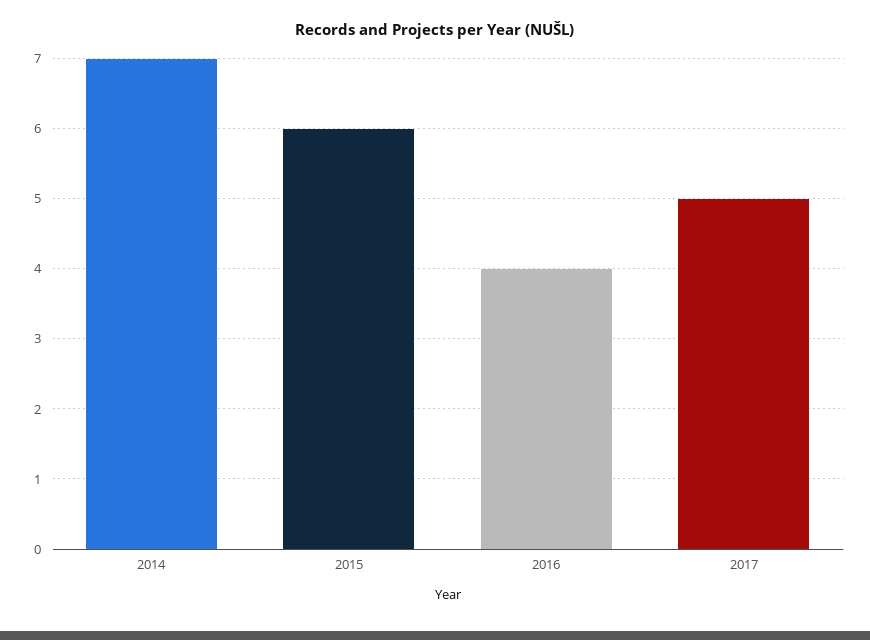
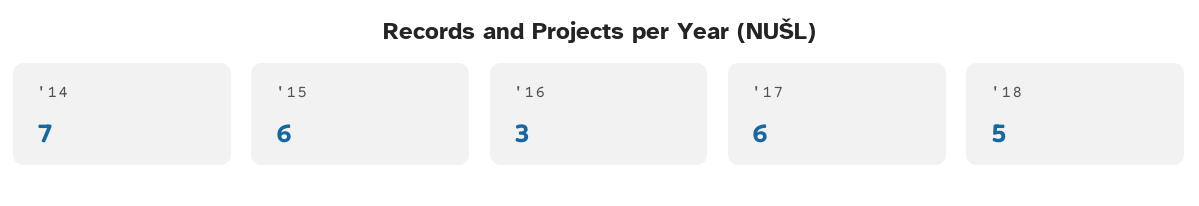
2016: 4 -> 3
2017: 5 -> 6
'18: none -> 5

